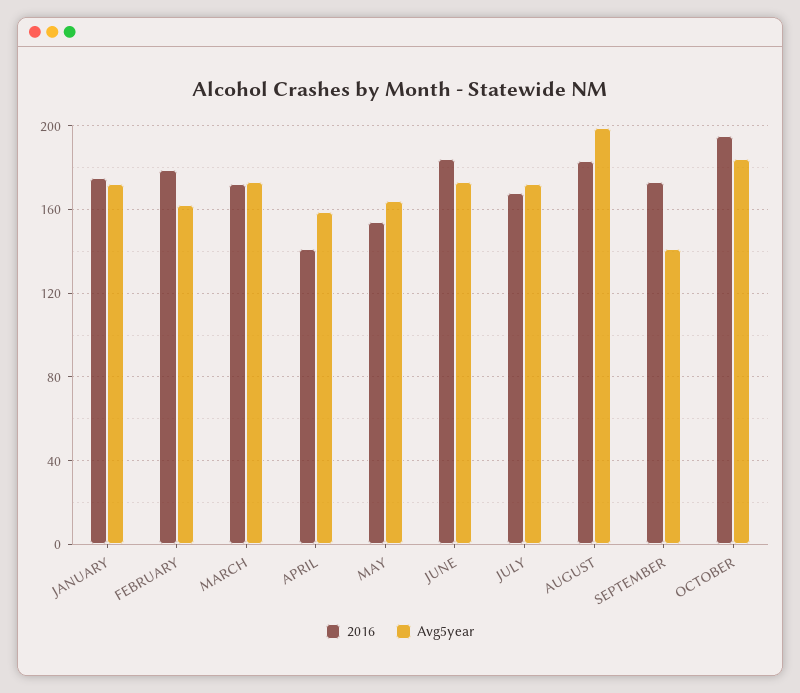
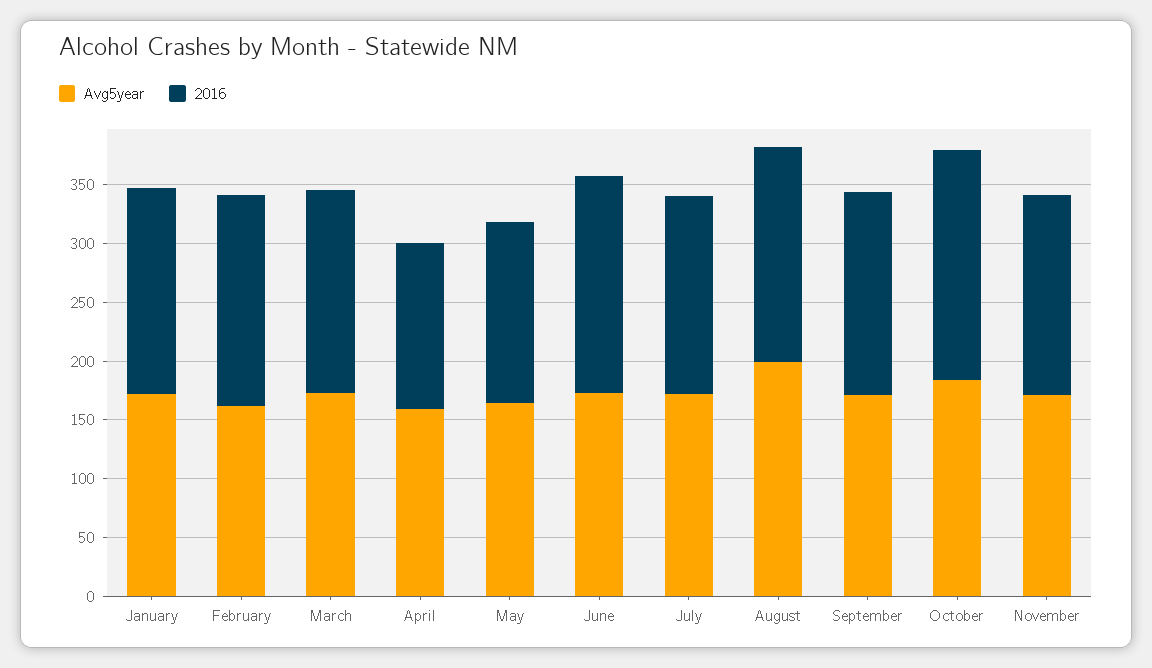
Avg5year, SEPTEMBER: 140 -> 170
Avg5year, November: none -> 170
2016, November: none -> 170

